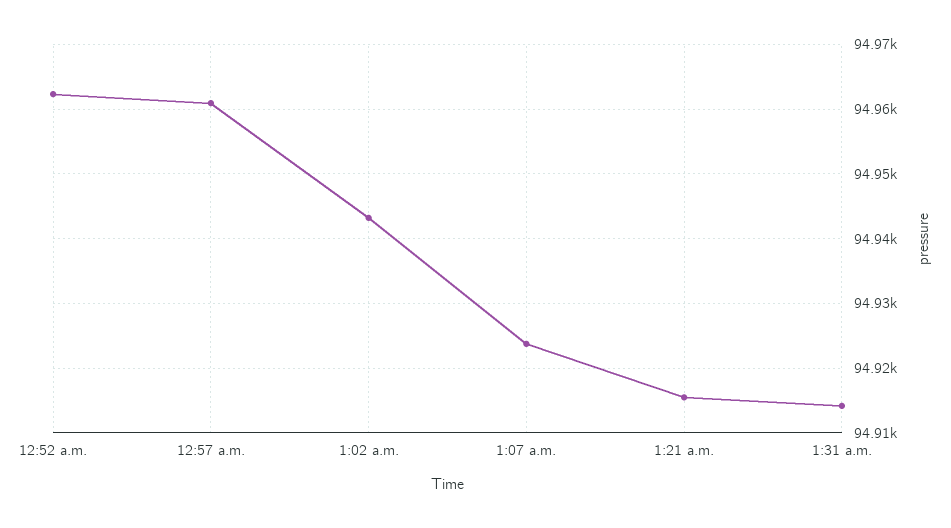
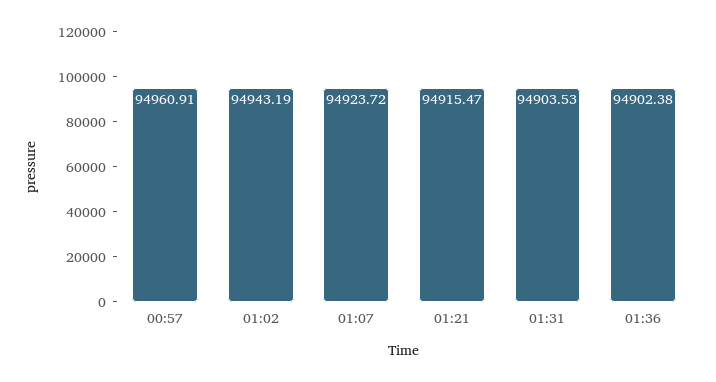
12:52 a.m.: 94962 -> none
1:31 a.m.: 94914 -> 94903.53
01:36: none -> 94902.38

